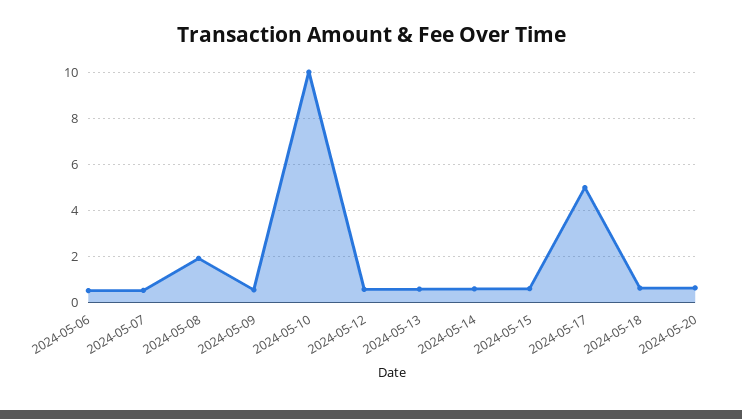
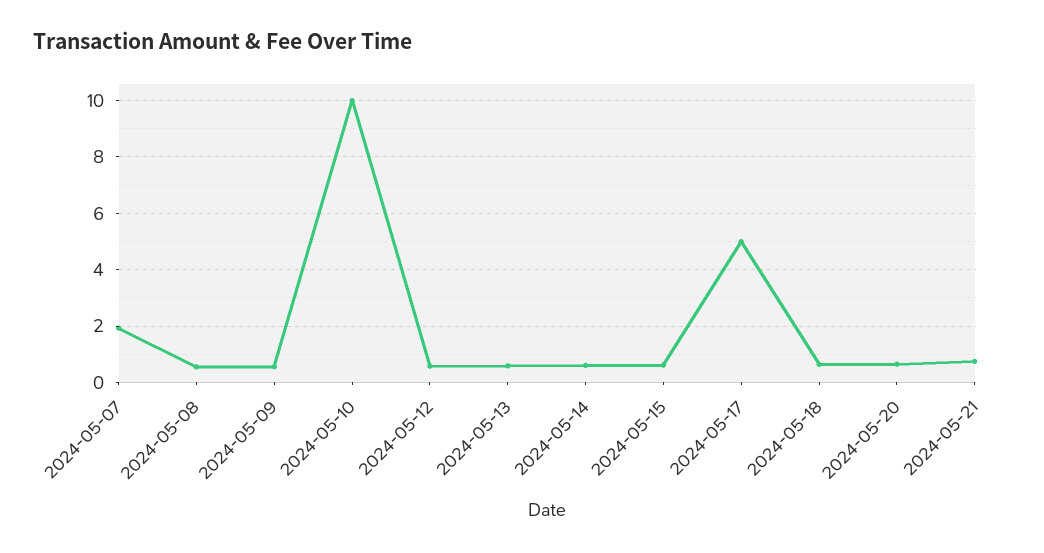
2024-05-06: 0.5 -> none
2024-05-07: 0.5 -> 2
2024-05-08: 2 -> 0.5
2024-05-21: none -> 0.75

